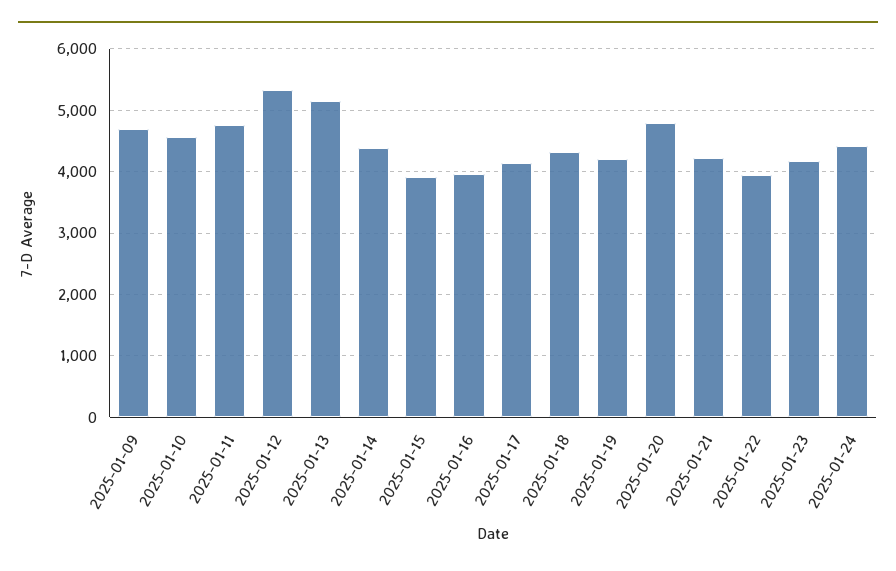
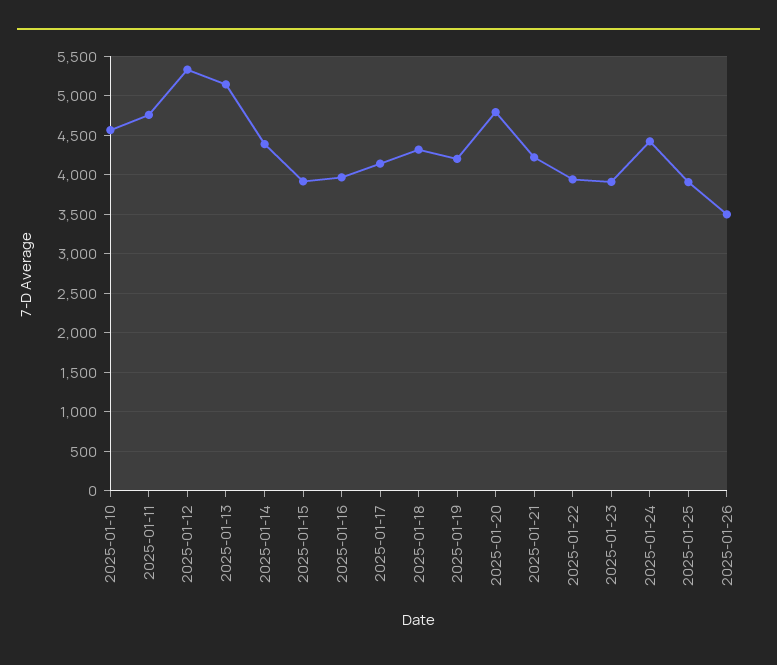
2025-01-09: 4700 -> none
2025-01-23: 4200 -> 3900
2025-01-25: none -> 3900
2025-01-26: none -> 3500

